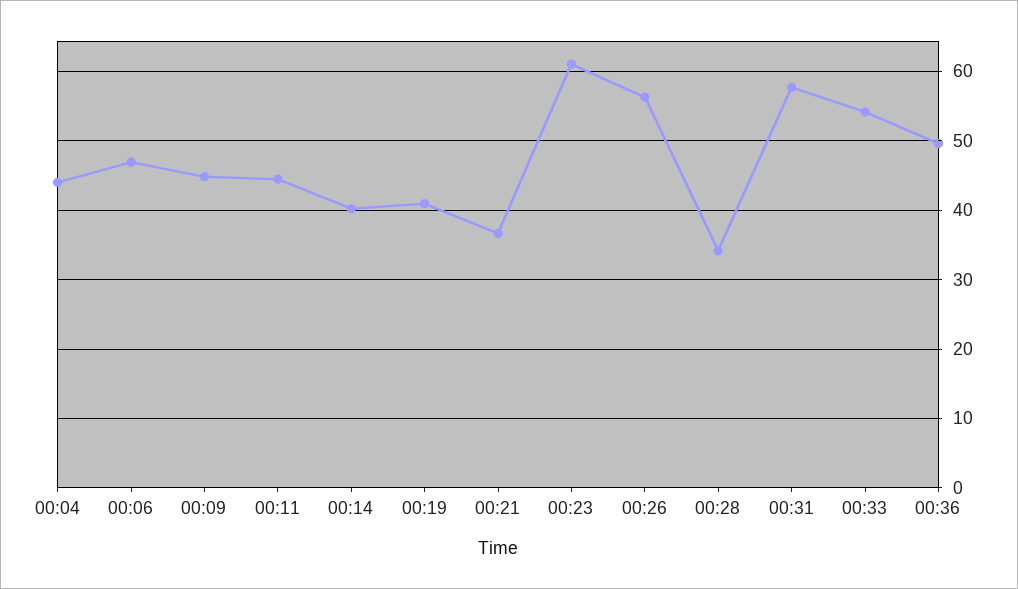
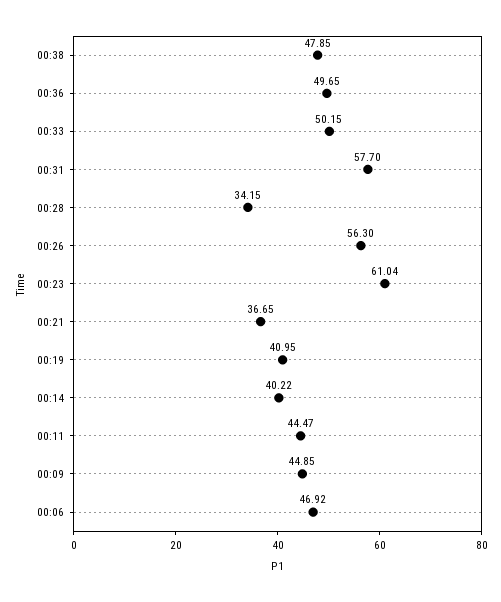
00:04: 44 -> none
00:33: 54 -> 50.15
00:38: none -> 47.85

